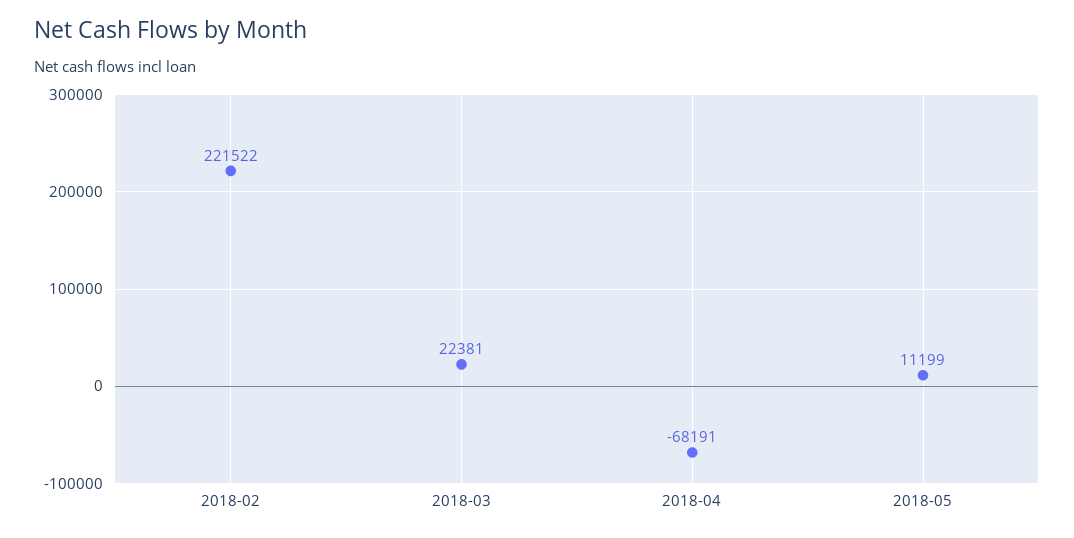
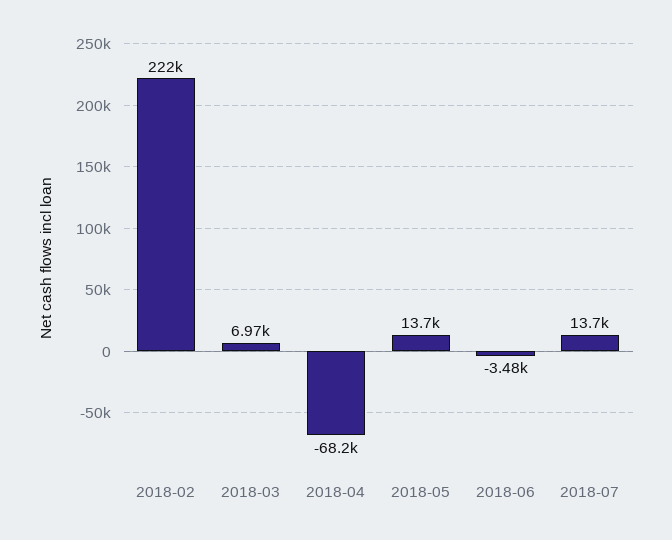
2018-03: 22381 -> 6970
2018-05: 11199 -> 13700
2018-06: none -> -3480
2018-07: none -> 13700

